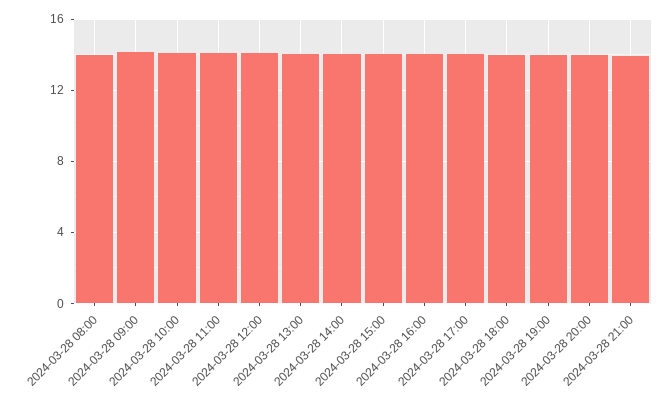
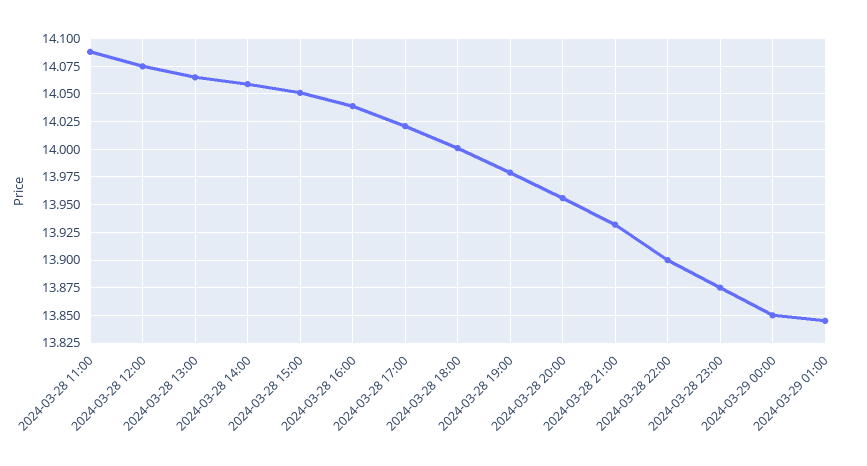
2024-03-28 08:00: 14 -> none
2024-03-28 09:00: 14 -> none
2024-03-28 10:00: 14 -> none
2024-03-28 22:00: none -> 13.9
2024-03-28 23:00: none -> 13.875
2024-03-29 00:00: none -> 13.85
2024-03-29 01:00: none -> 13.85

